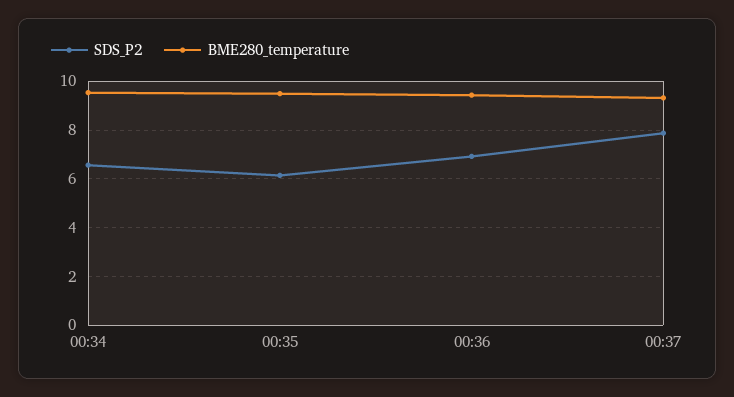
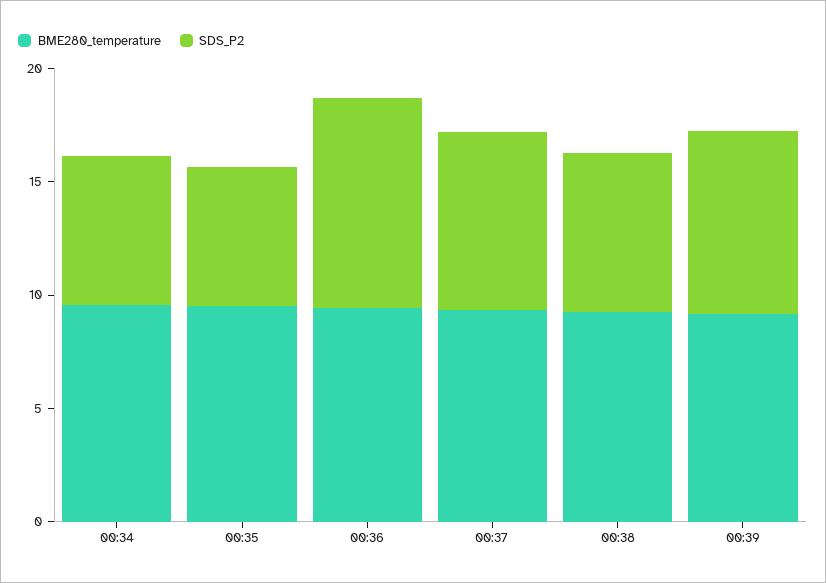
SDS_P2, 00:36: 7 -> 9
BME280_temperature, 00:38: none -> 9
SDS_P2, 00:38: none -> 7
BME280_temperature, 00:39: none -> 9
SDS_P2, 00:39: none -> 8

